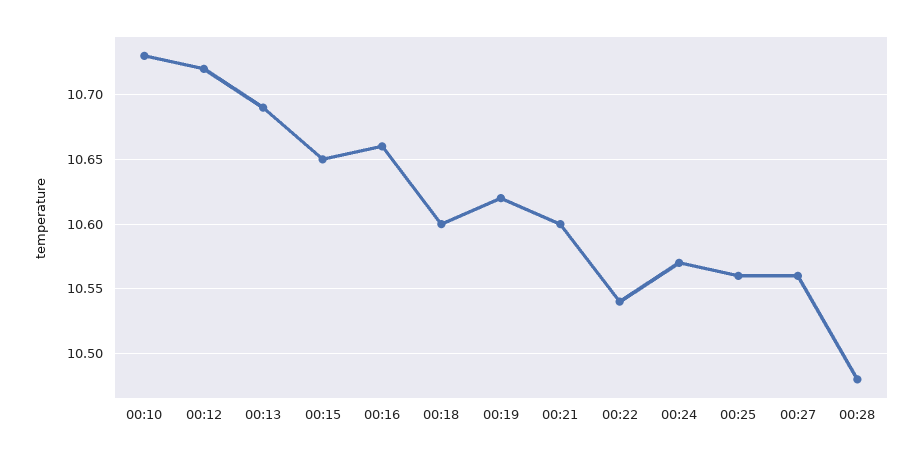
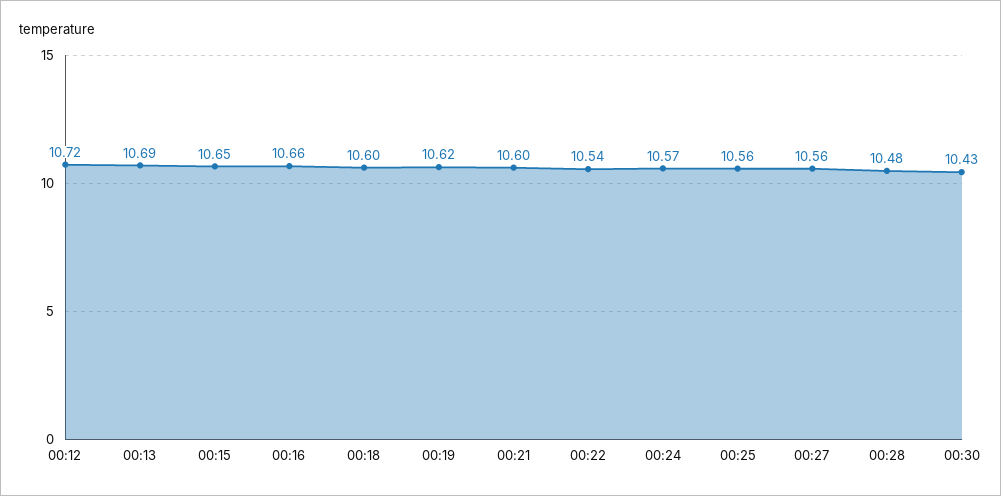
00:10: 10.73 -> none
00:30: none -> 10.43

